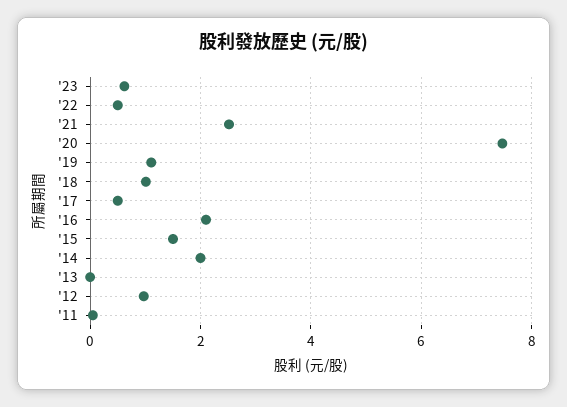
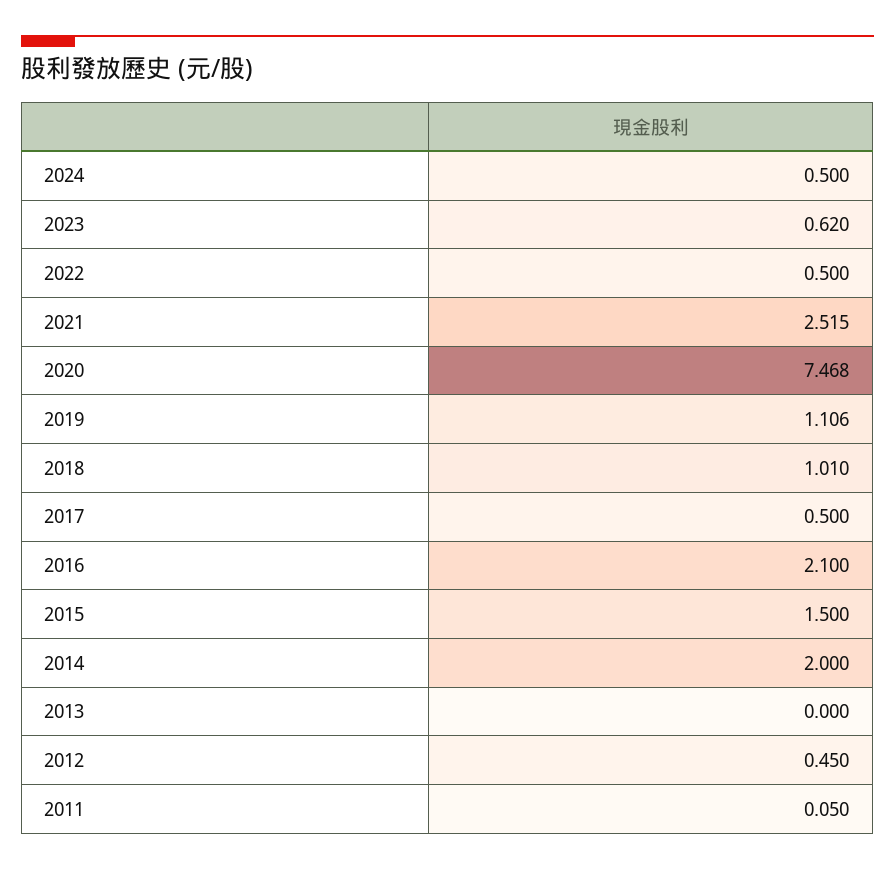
'12: 1 -> 0.45
2024: none -> 0.5

